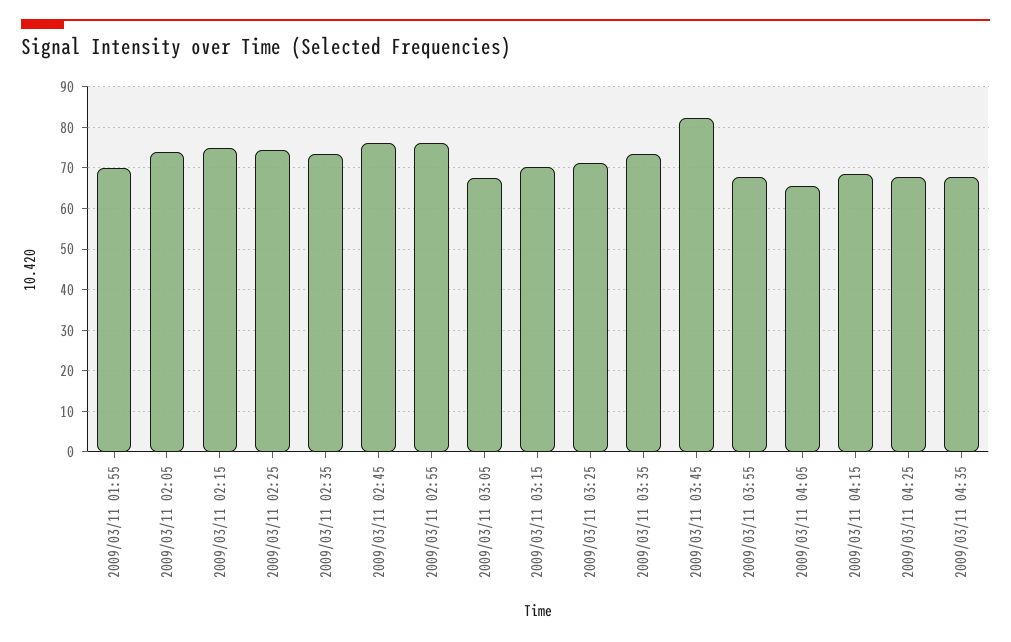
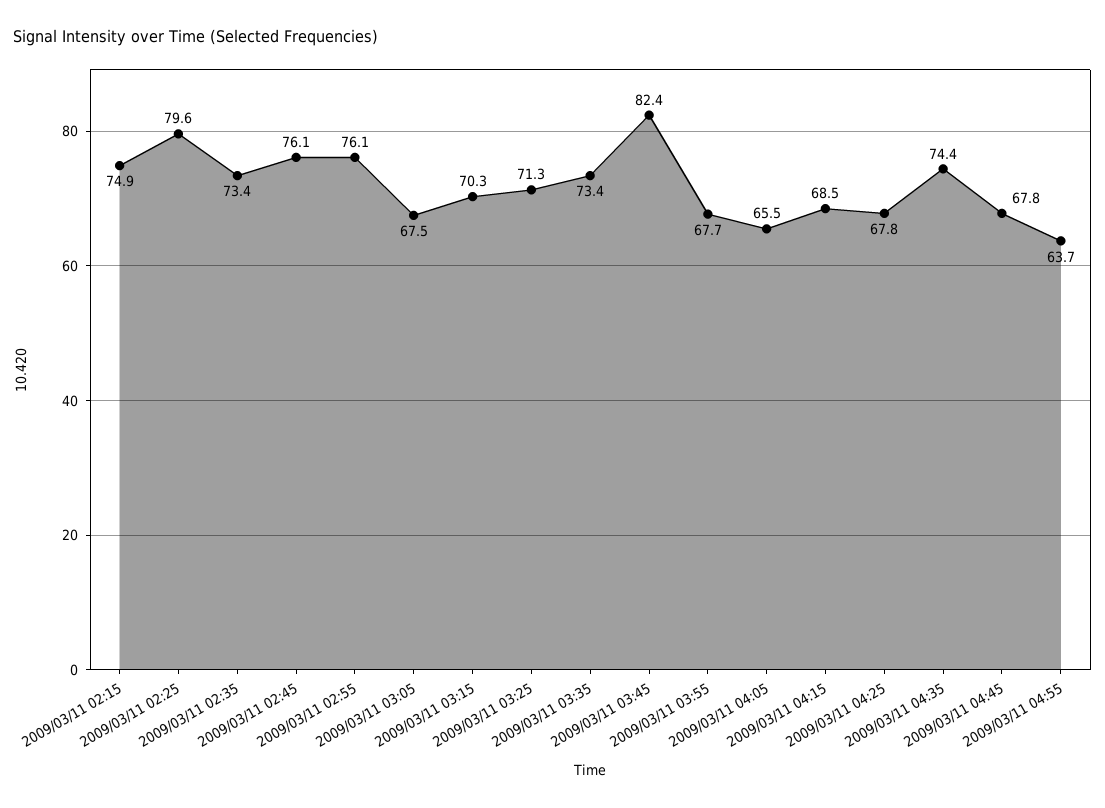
2009/03/11 01:55: 70 -> none
2009/03/11 02:05: 74 -> none
2009/03/11 02:25: 74 -> 79.6
2009/03/11 04:35: 68 -> 74.4
2009/03/11 04:45: none -> 67.8
2009/03/11 04:55: none -> 63.7

